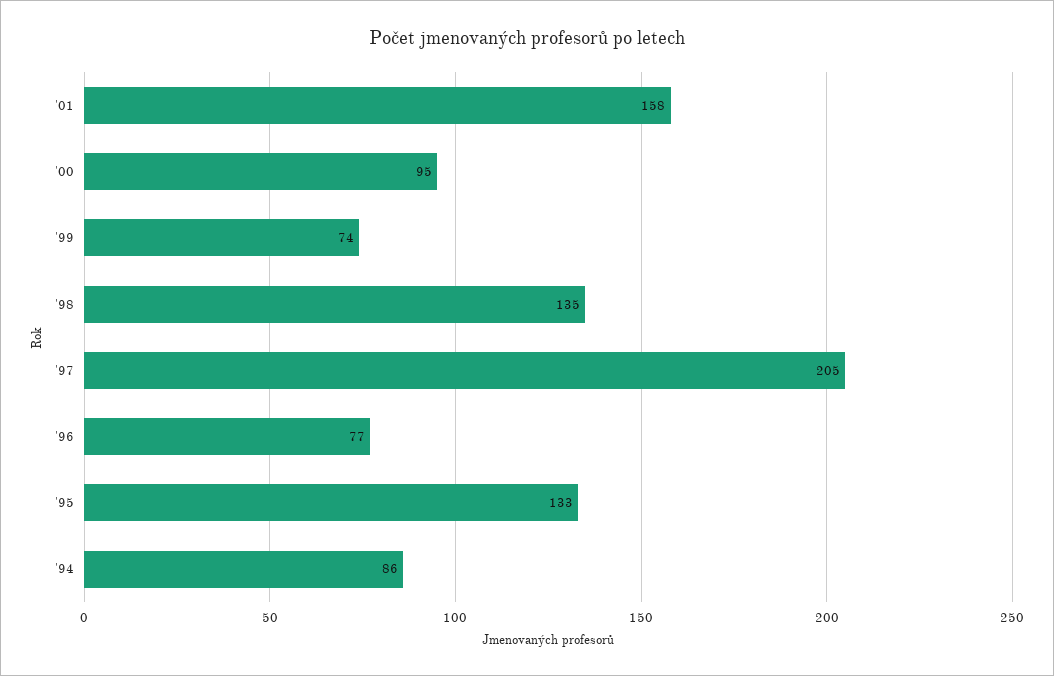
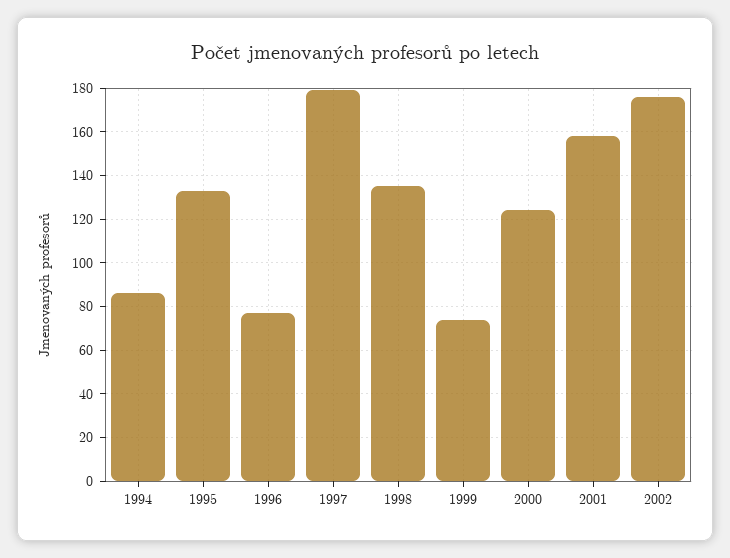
'00: 95 -> 125
'97: 205 -> 180
2002: none -> 175

